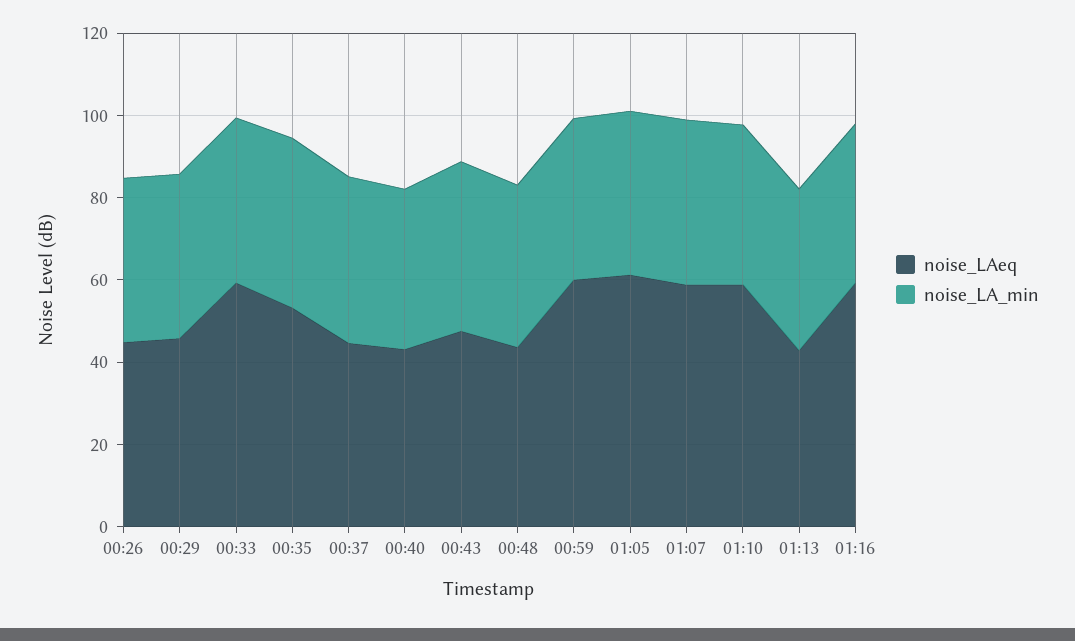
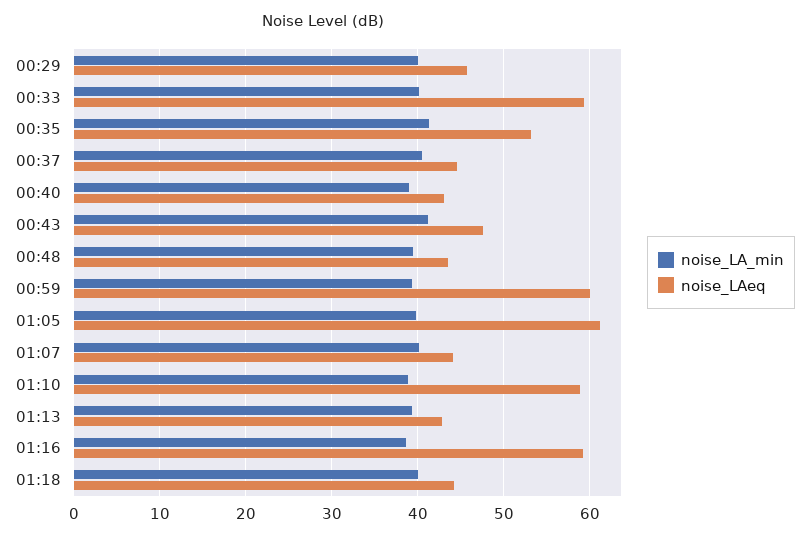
noise_LAeq, 00:26: 45 -> none
noise_LA_min, 00:26: 40 -> none
noise_LAeq, 01:07: 60 -> 44
noise_LA_min, 01:18: none -> 40
noise_LAeq, 01:18: none -> 44

